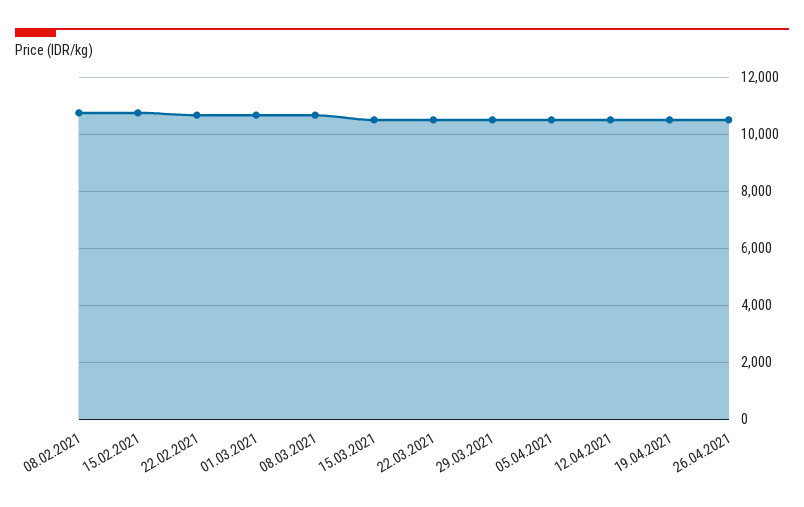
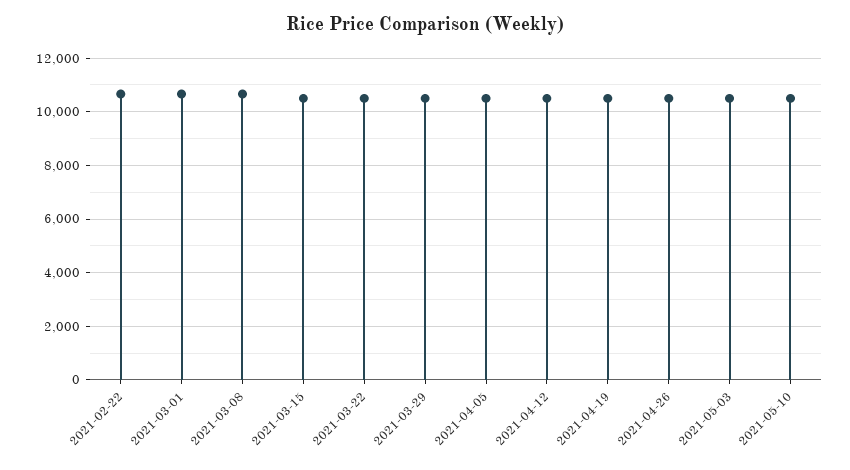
08.02.2021: 10750 -> none
15.02.2021: 10750 -> none
2021-05-03: none -> 10500
2021-05-10: none -> 10500

